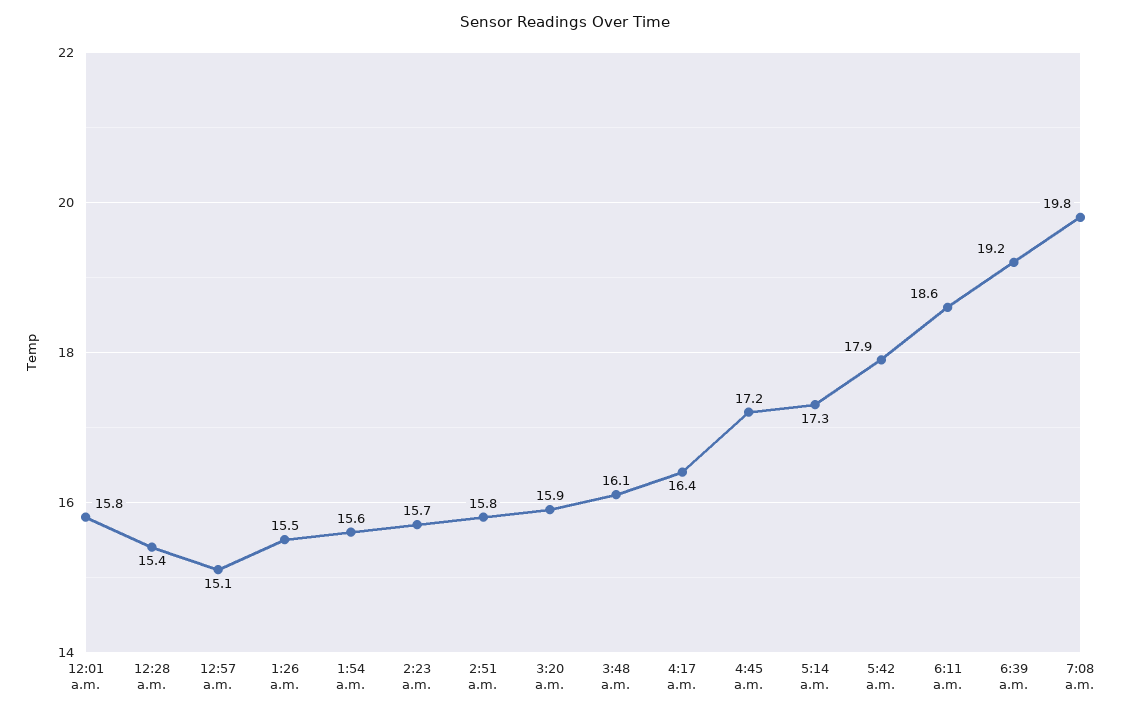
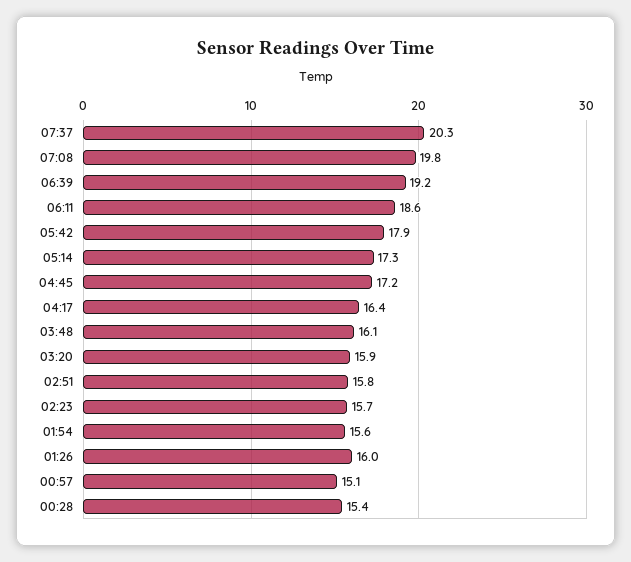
12:01 a.m.: 15.8 -> none
1:26 a.m.: 15.5 -> 16
07:37: none -> 20.3

